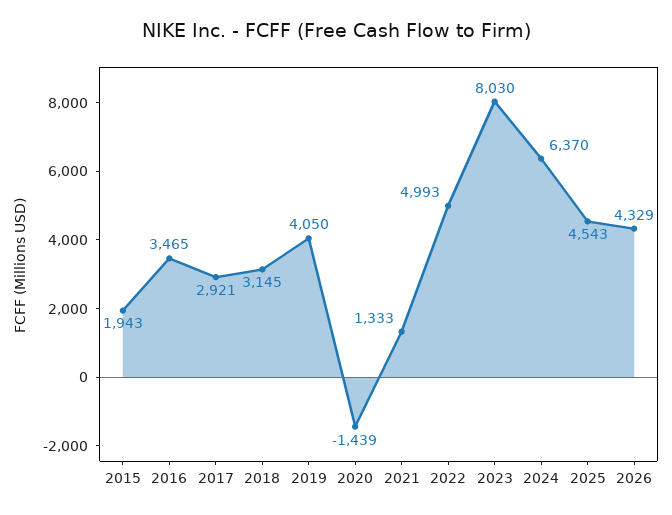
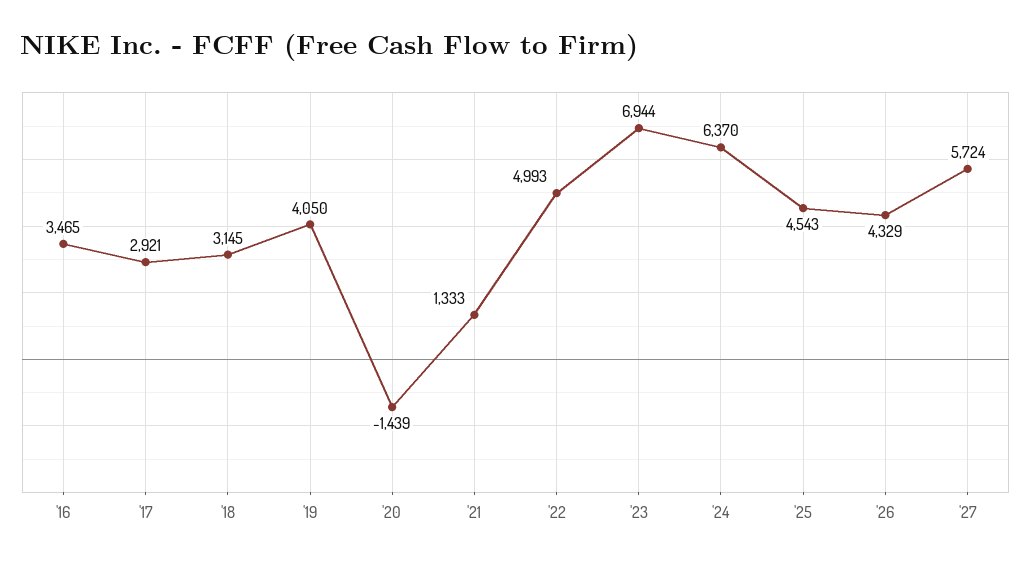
2015: 1943 -> none
2023: 8030 -> 6944
'27: none -> 5724

